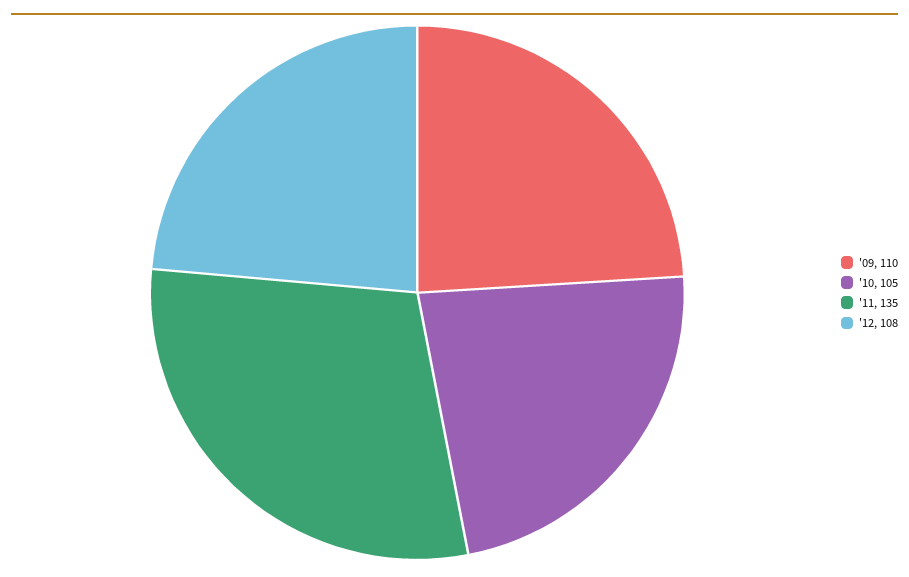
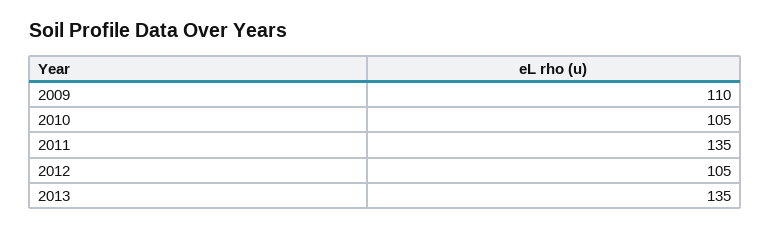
'12: 108 -> 105
2013: none -> 135

